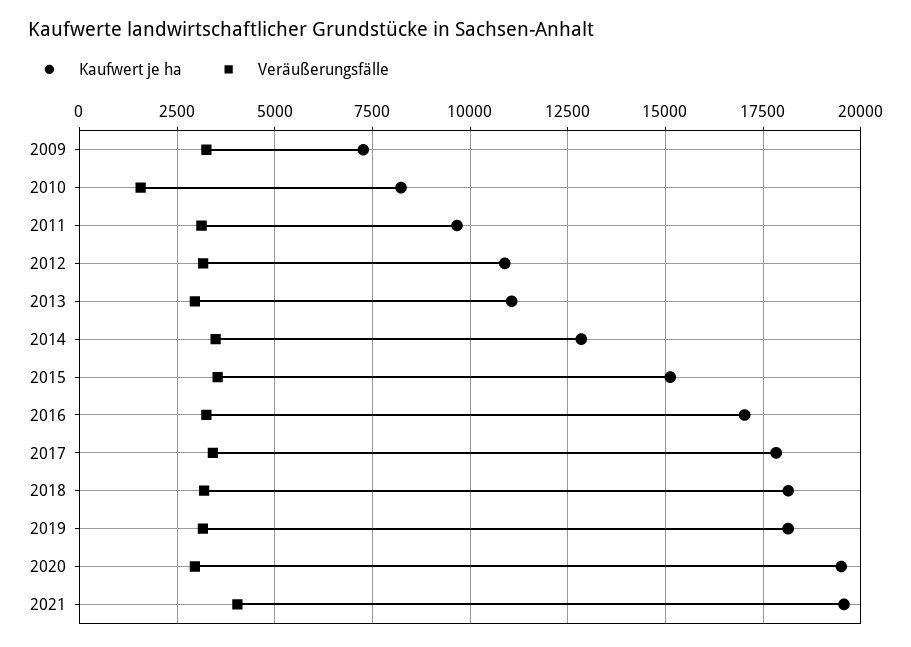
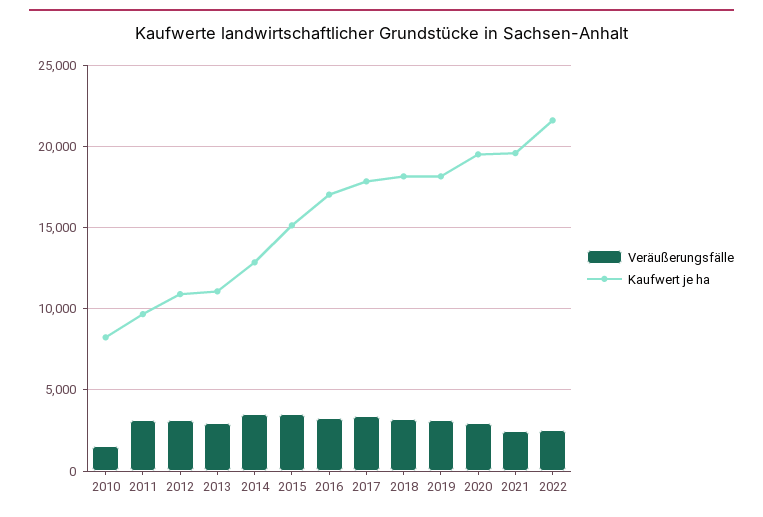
Kaufwert je ha, 2009: 7250 -> none
Veräußerungsfälle, 2009: 3250 -> none
Veräußerungsfälle, 2021: 4000 -> 2500
Veräußerungsfälle, 2022: none -> 2500
Kaufwert je ha, 2022: none -> 21500

